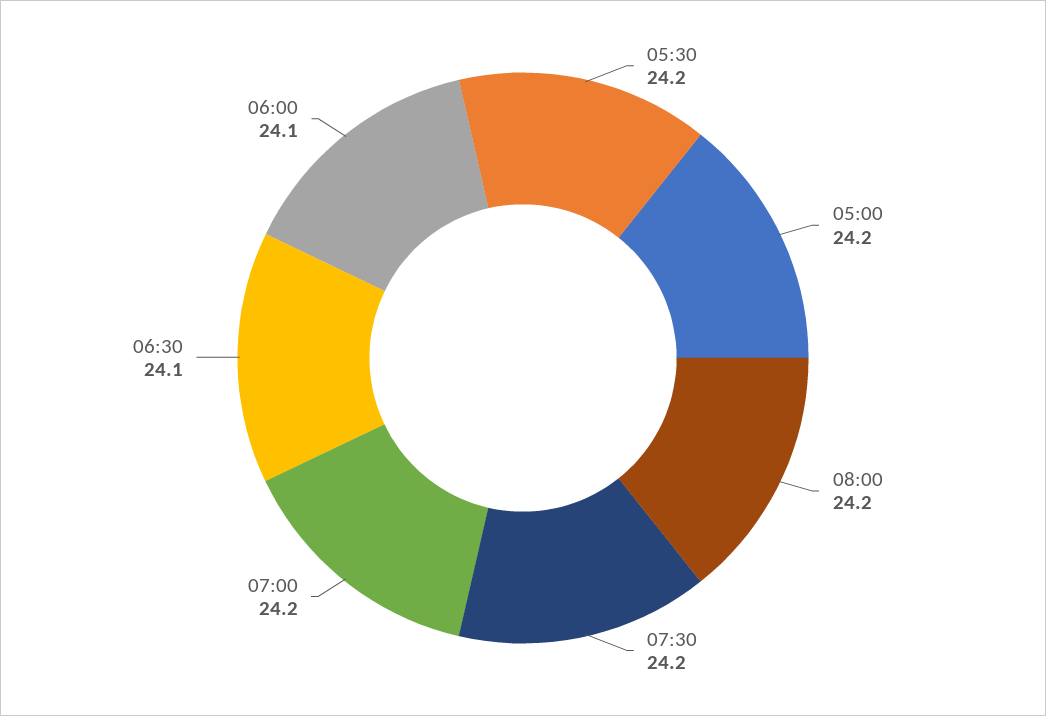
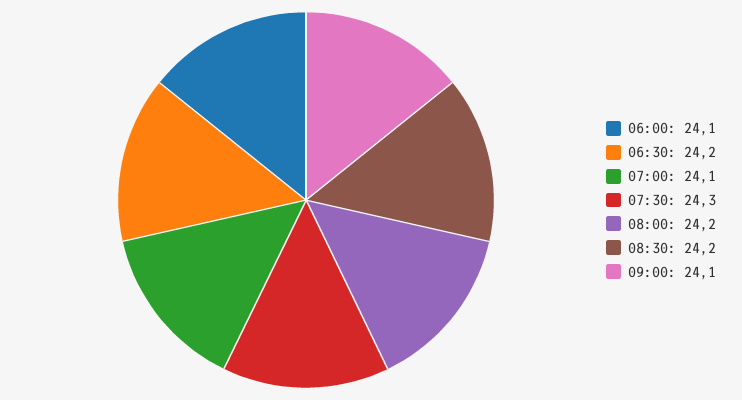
05:30: 24.2 -> none
05:00: 24.2 -> none
07:30: 24.2 -> 24.3
07:00: 24.2 -> 24.1
06:30: 24.1 -> 24.2
08:30: none -> 24.2
09:00: none -> 24.1

